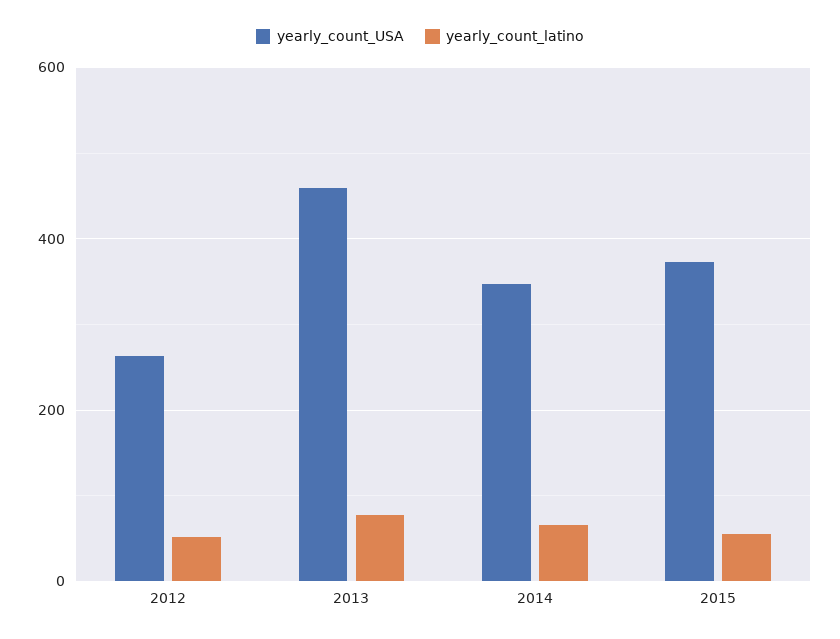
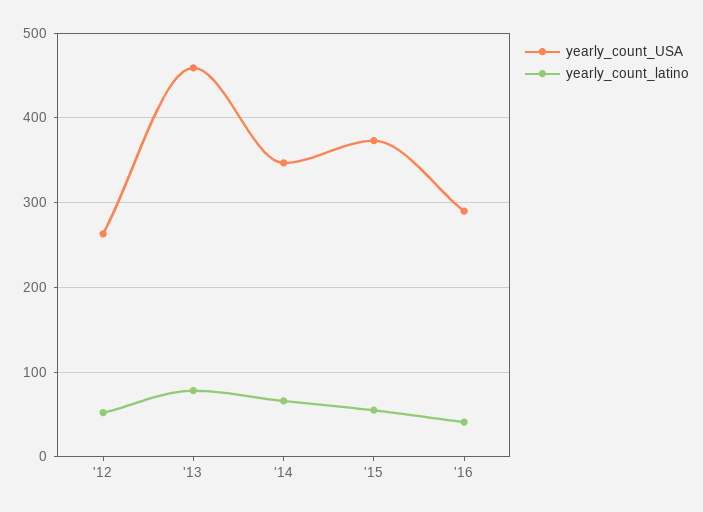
yearly_count_USA, '16: none -> 290
yearly_count_latino, '16: none -> 40

